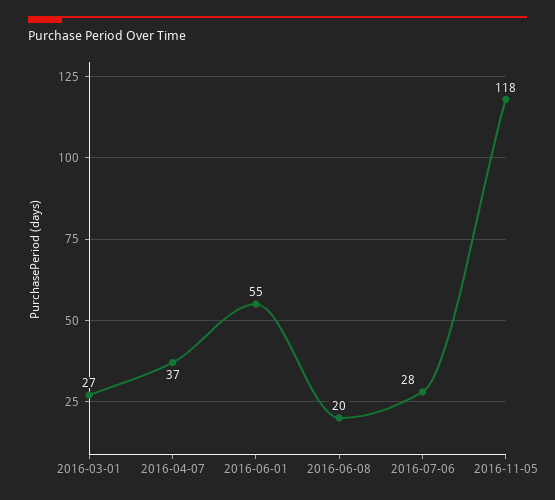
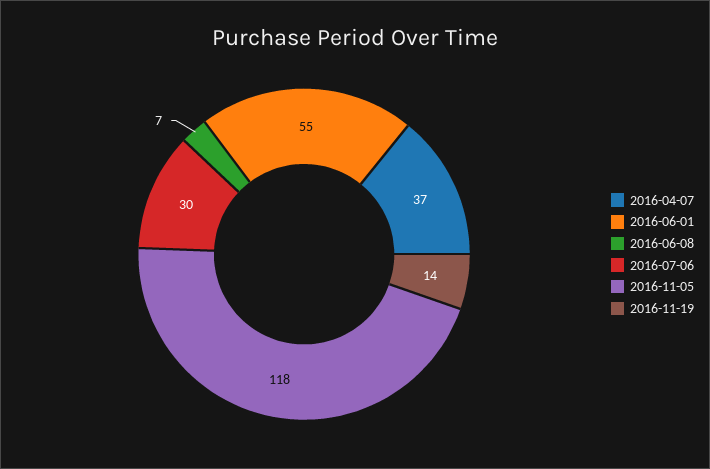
2016-03-01: 27 -> none
2016-06-08: 20 -> 7
2016-07-06: 28 -> 30
2016-11-19: none -> 14

